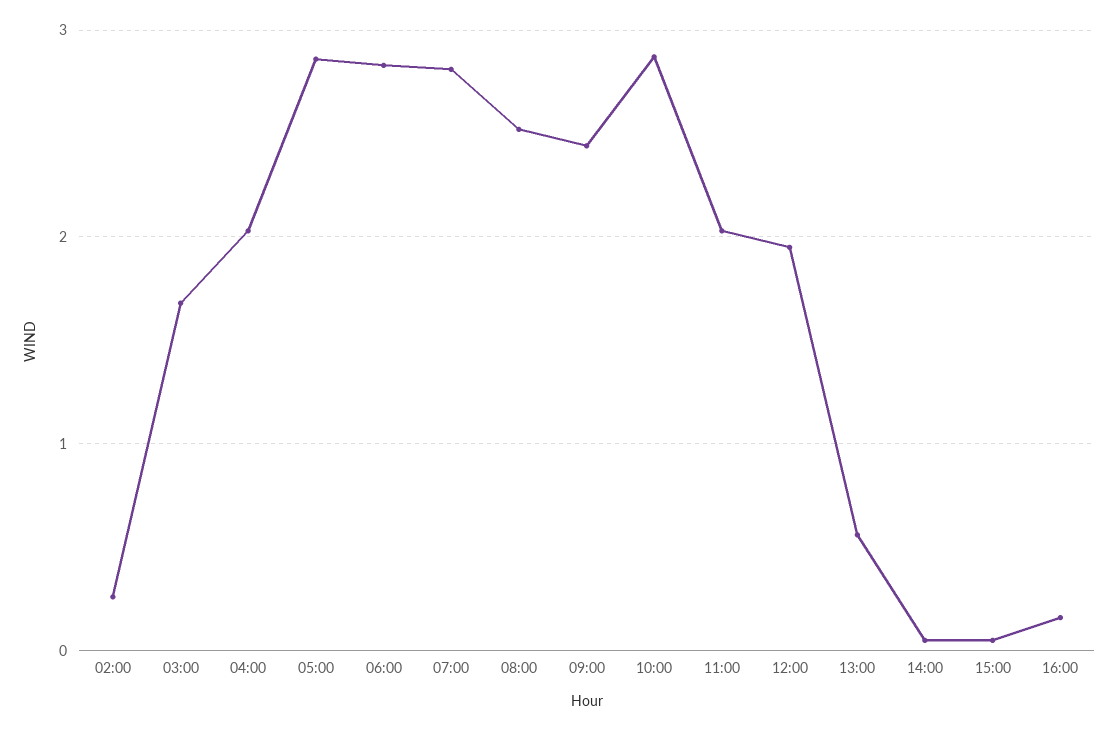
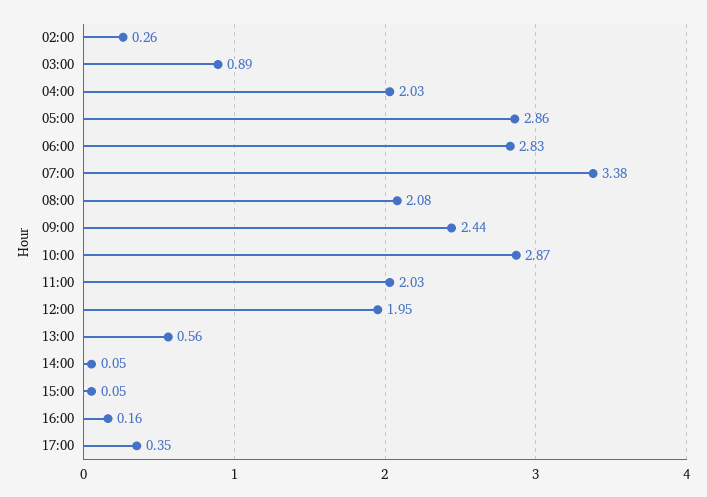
03:00: 1.7 -> 0.89
07:00: 2.8 -> 3.38
08:00: 2.5 -> 2.08
17:00: none -> 0.35

